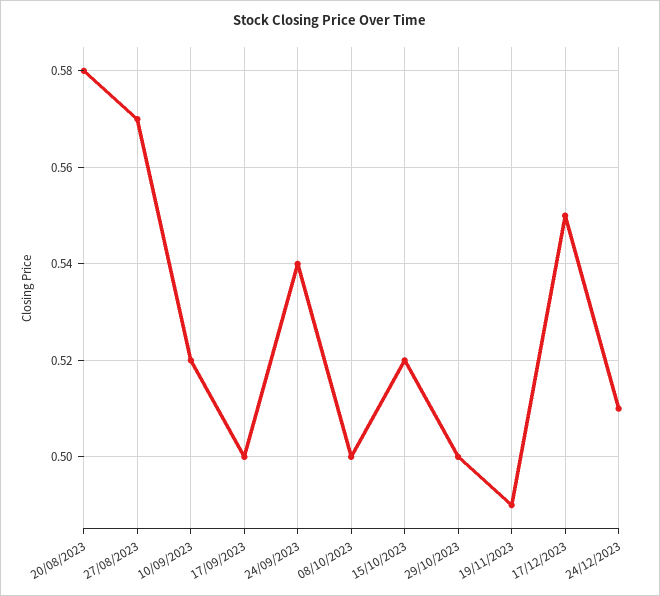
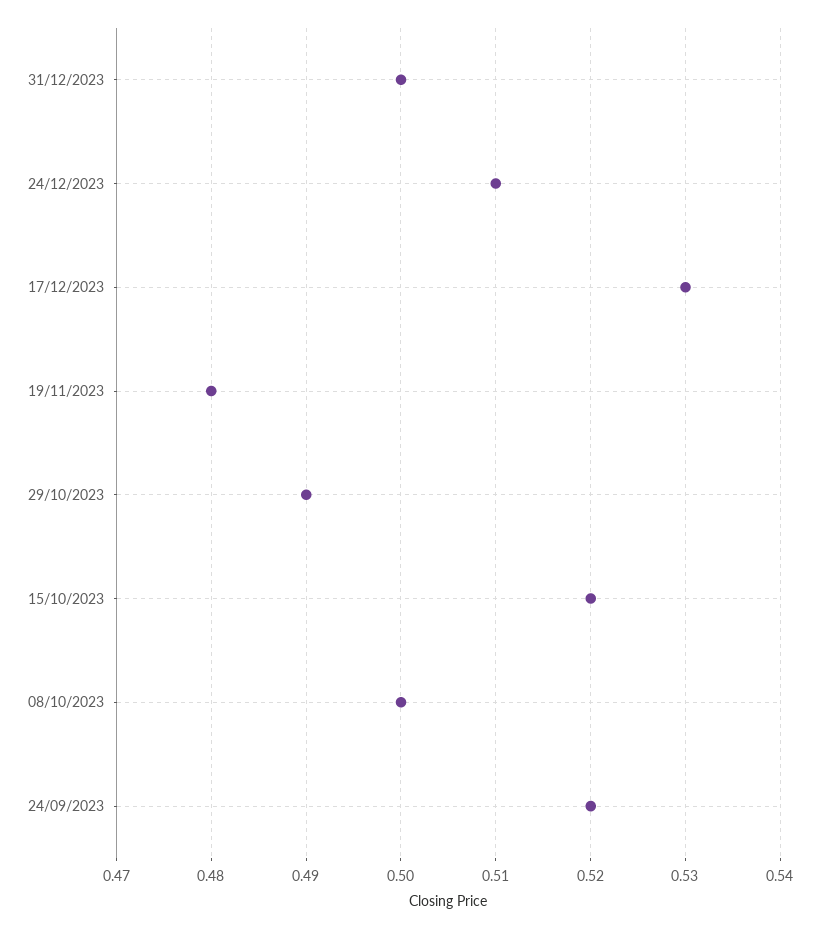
20/08/2023: 0.58 -> none
27/08/2023: 0.57 -> none
10/09/2023: 0.52 -> none
17/09/2023: 0.5 -> none
24/09/2023: 0.54 -> 0.52
29/10/2023: 0.5 -> 0.49
19/11/2023: 0.49 -> 0.48
17/12/2023: 0.55 -> 0.53
31/12/2023: none -> 0.5

